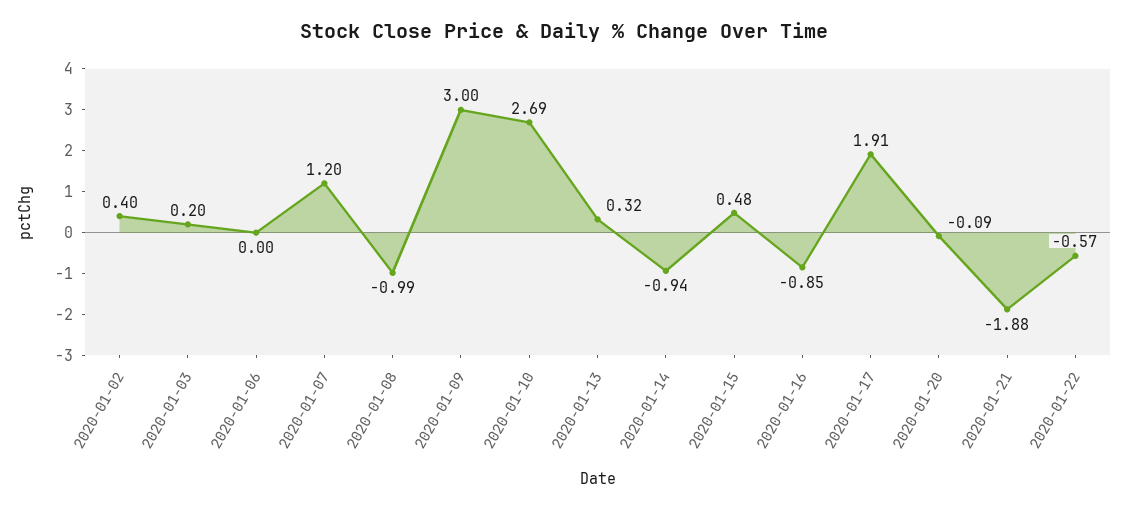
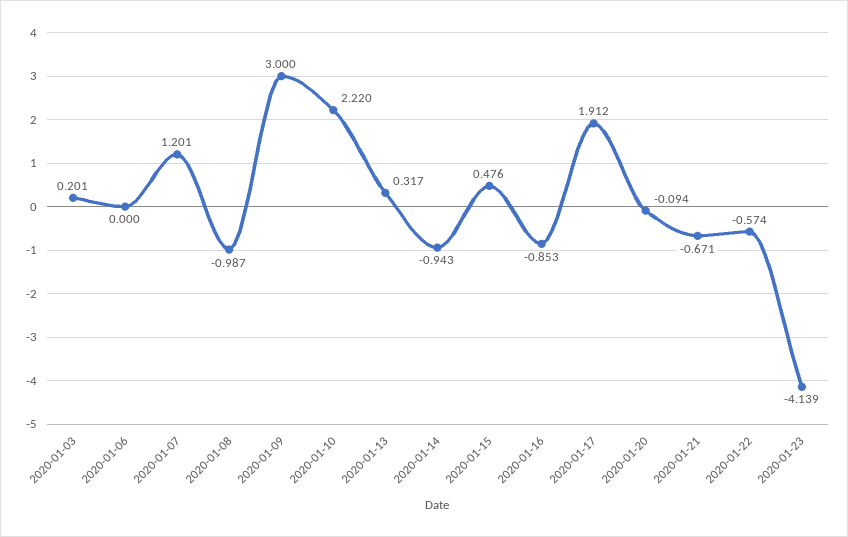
2020-01-02: 0.4 -> none
2020-01-10: 2.69 -> 2.22
2020-01-21: -1.88 -> -0.671
2020-01-23: none -> -4.139

